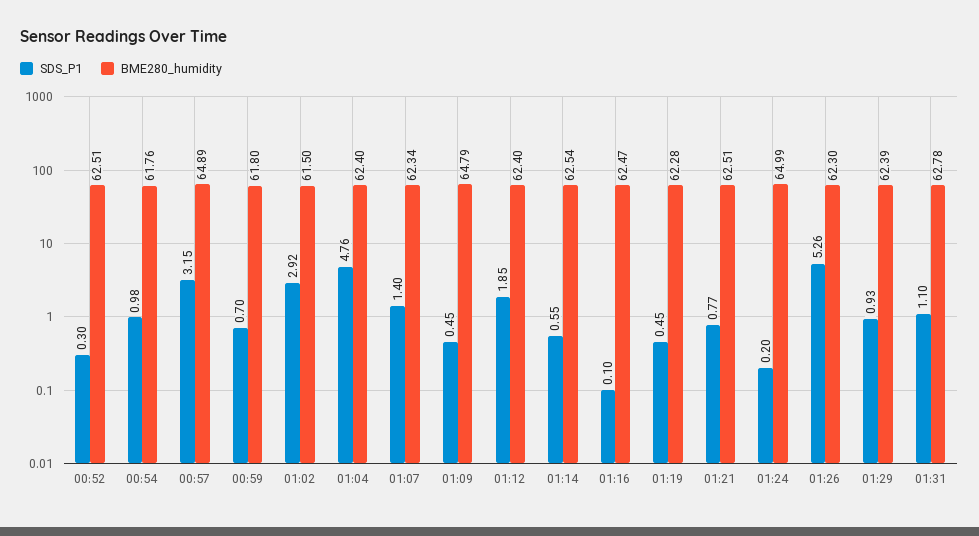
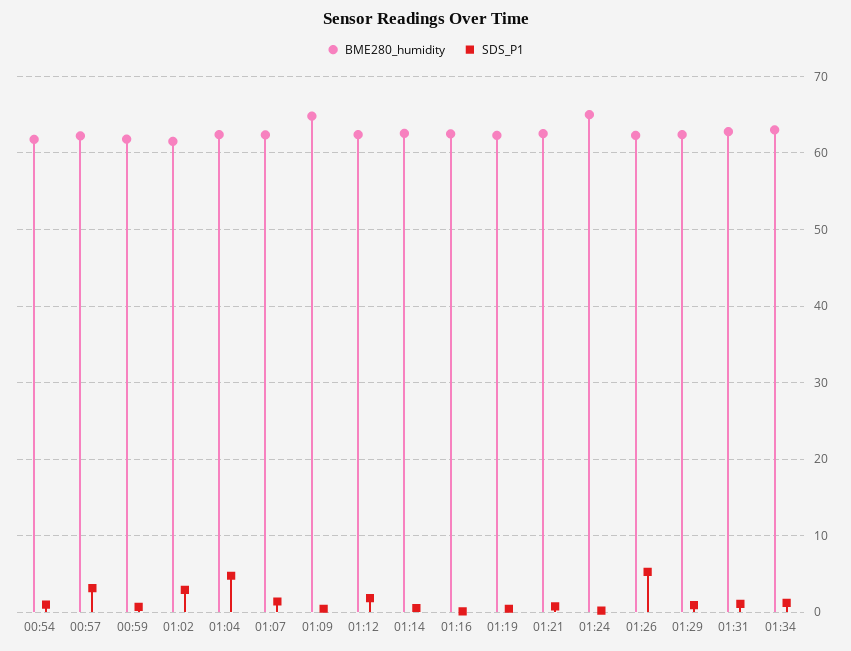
SDS_P1, 00:52: 0.3 -> none
BME280_humidity, 00:52: 62.51 -> none
BME280_humidity, 00:57: 64.89 -> 62
BME280_humidity, 01:34: none -> 63
SDS_P1, 01:34: none -> 1

